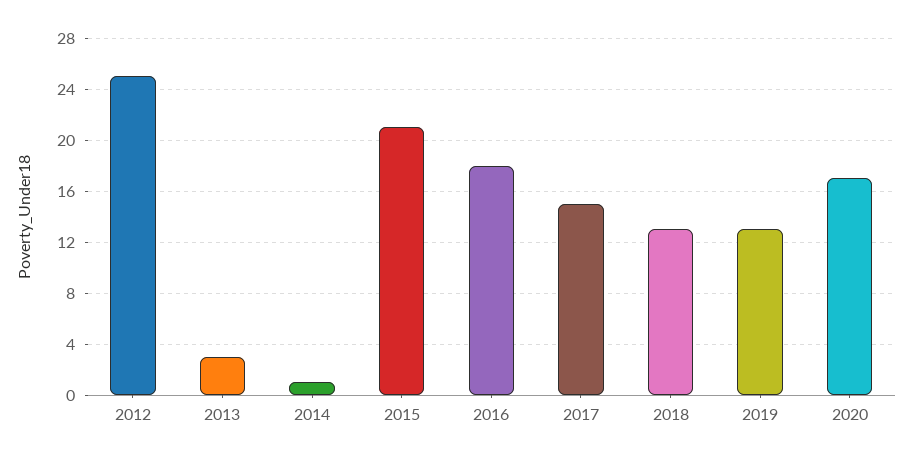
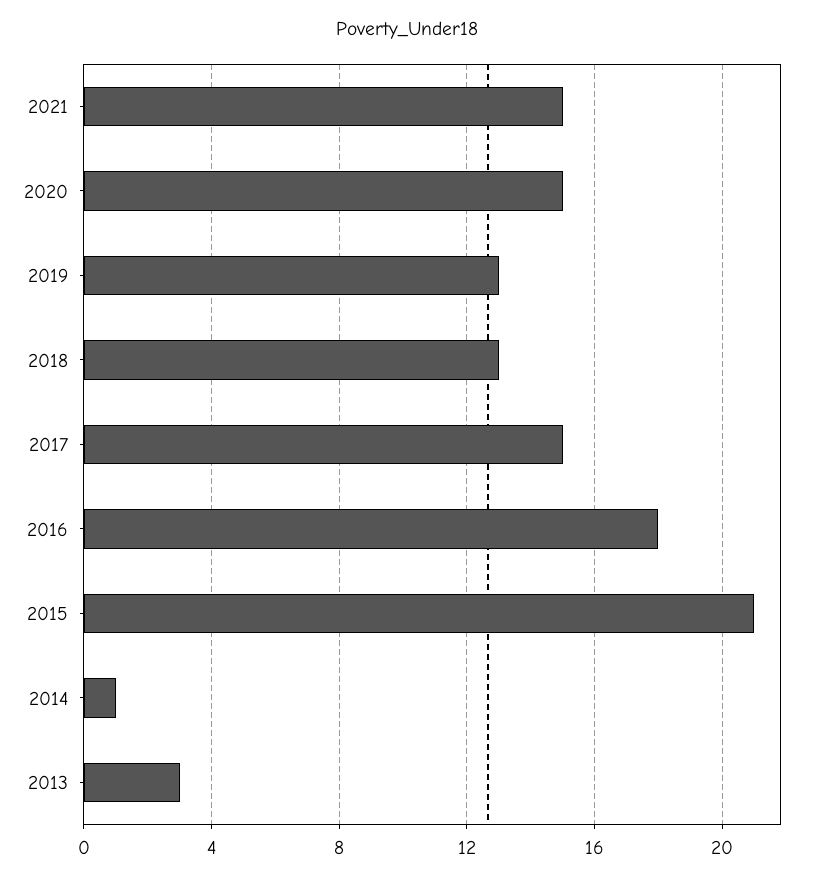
2012: 25 -> none
2020: 17 -> 15
2021: none -> 15

